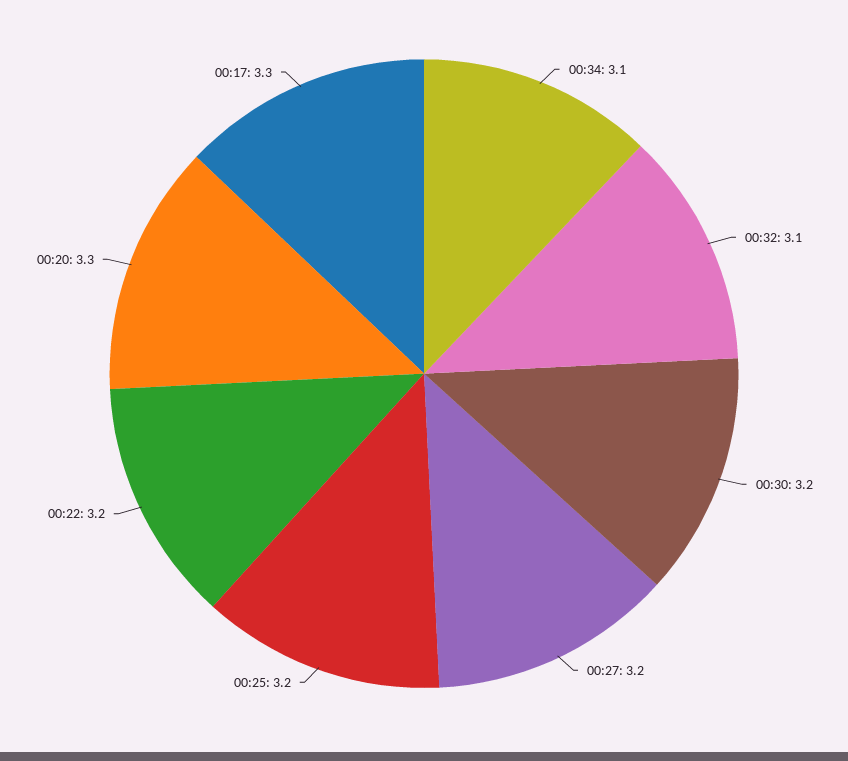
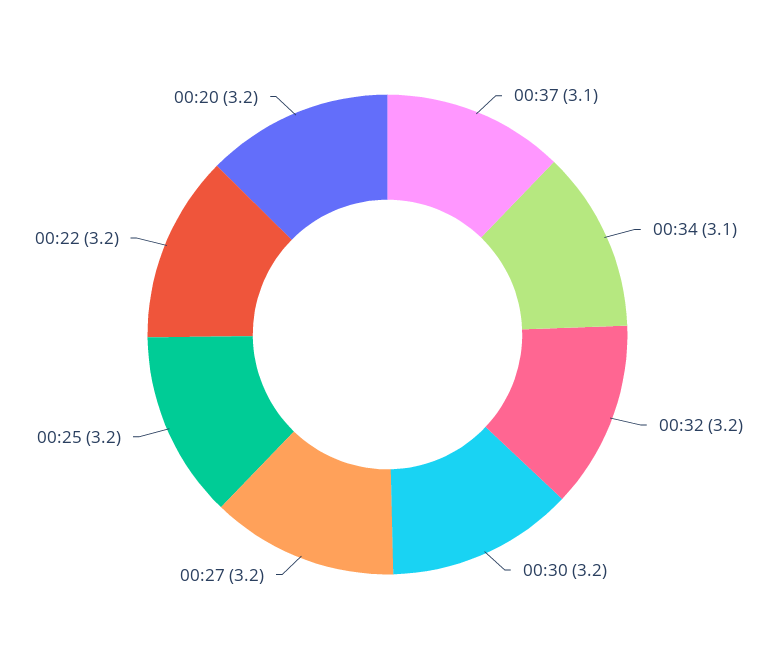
00:32: 3.1 -> 3.2
00:20: 3.3 -> 3.2
00:17: 3.3 -> none
00:37: none -> 3.1

